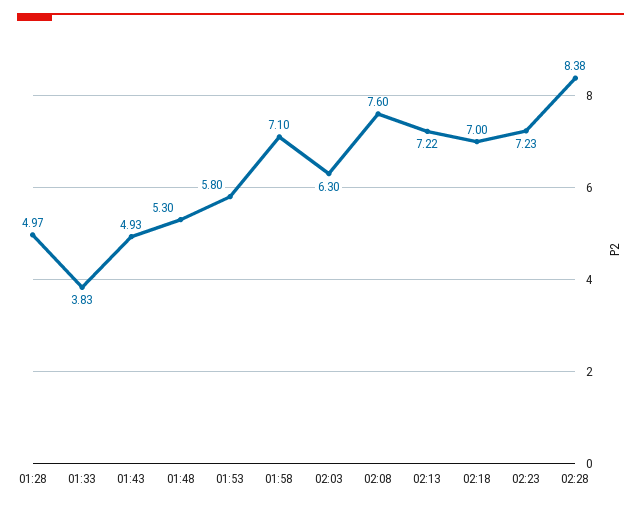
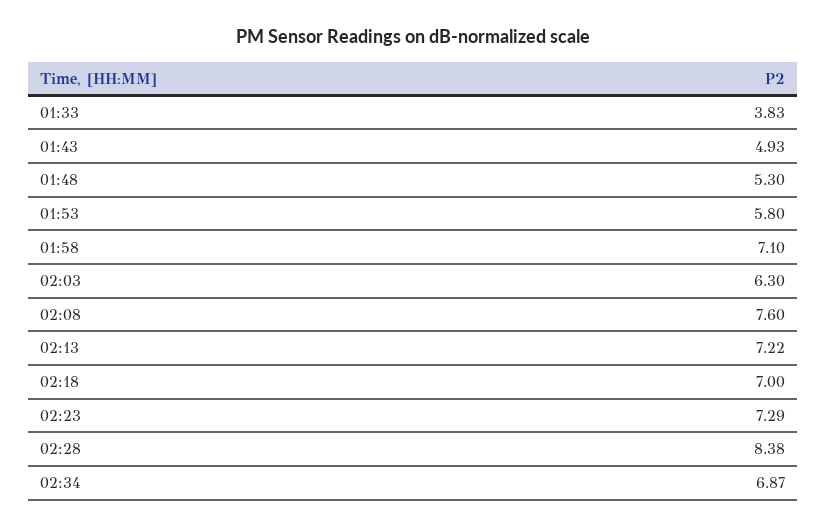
01:28: 4.97 -> none
02:23: 7.23 -> 7.29
02:34: none -> 6.87

